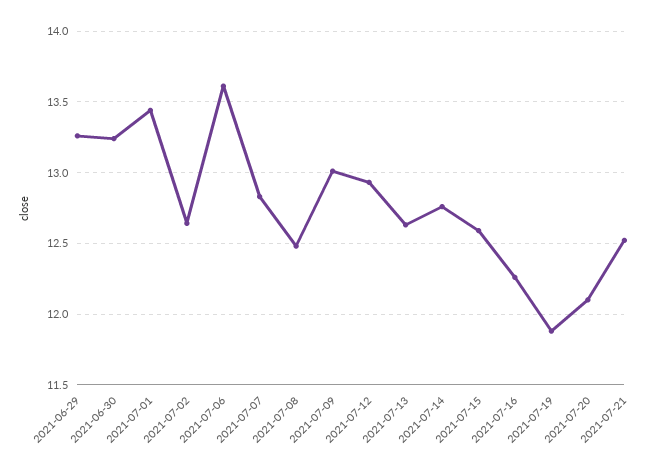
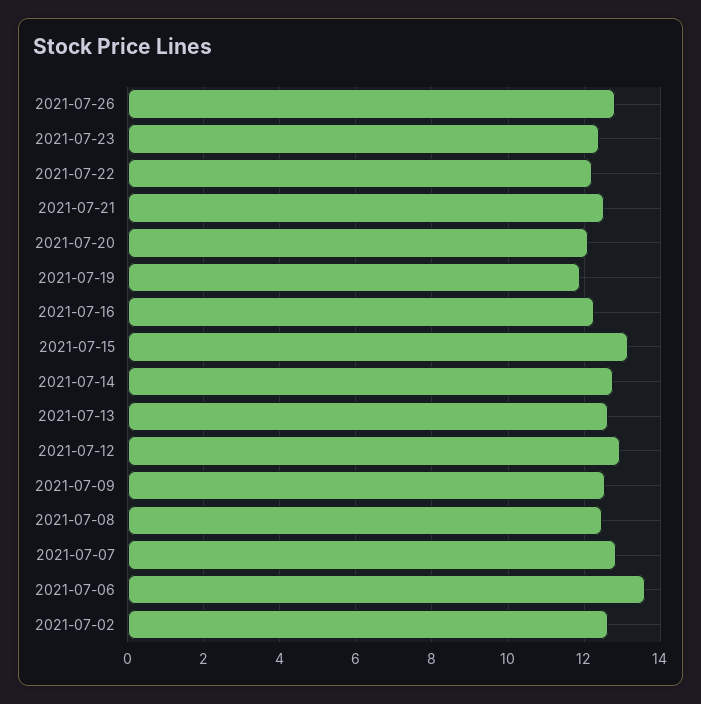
2021-06-29: 13.25 -> none
2021-06-30: 13.25 -> none
2021-07-01: 13.45 -> none
2021-07-09: 13 -> 12.6
2021-07-15: 12.6 -> 13.2
2021-07-26: none -> 12.8
2021-07-23: none -> 12.4
2021-07-22: none -> 12.2

